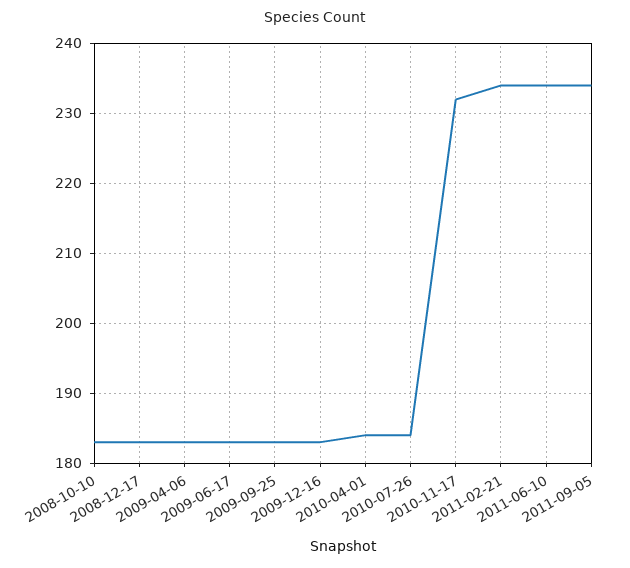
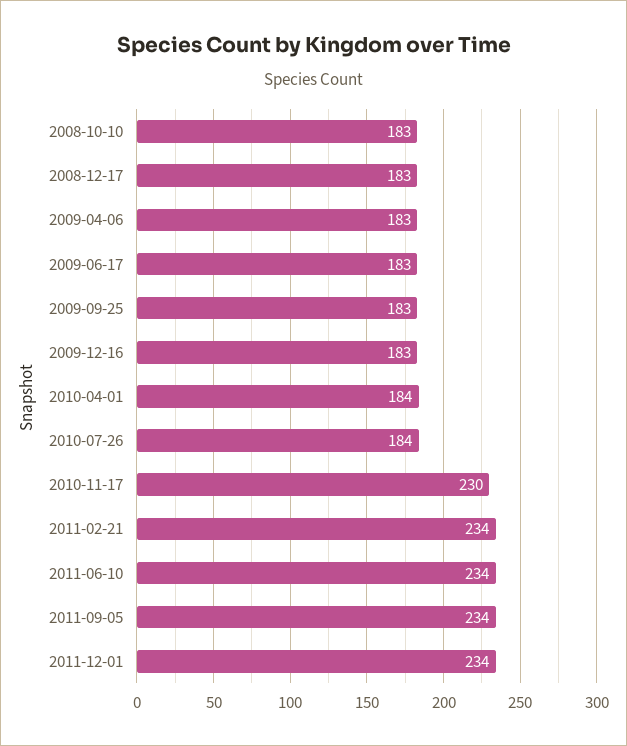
2010-11-17: 232 -> 230
2011-12-01: none -> 234

